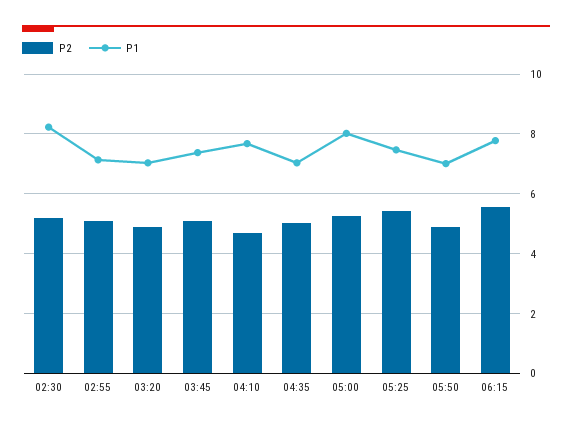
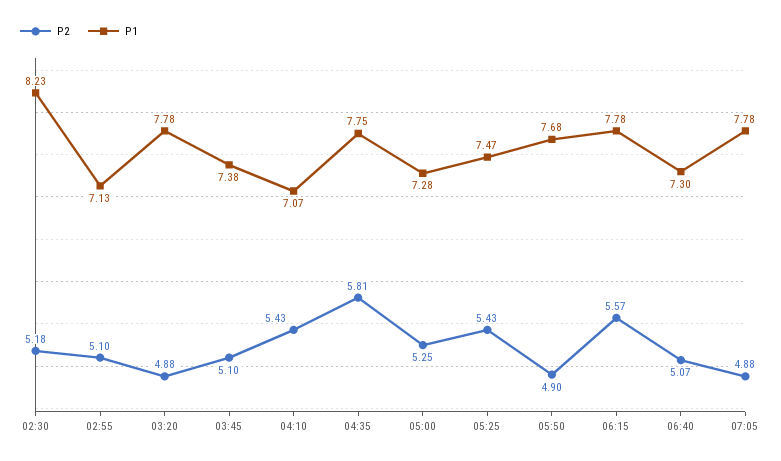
P1, 03:20: 7 -> 7.78
P2, 04:10: 4.75 -> 5.43
P1, 04:10: 7.75 -> 7.07
P2, 04:35: 5 -> 5.81
P1, 04:35: 7 -> 7.75
P1, 05:00: 8 -> 7.28
P1, 05:50: 7 -> 7.68
P2, 06:40: none -> 5.07
P1, 06:40: none -> 7.3
P2, 07:05: none -> 4.88
P1, 07:05: none -> 7.78

